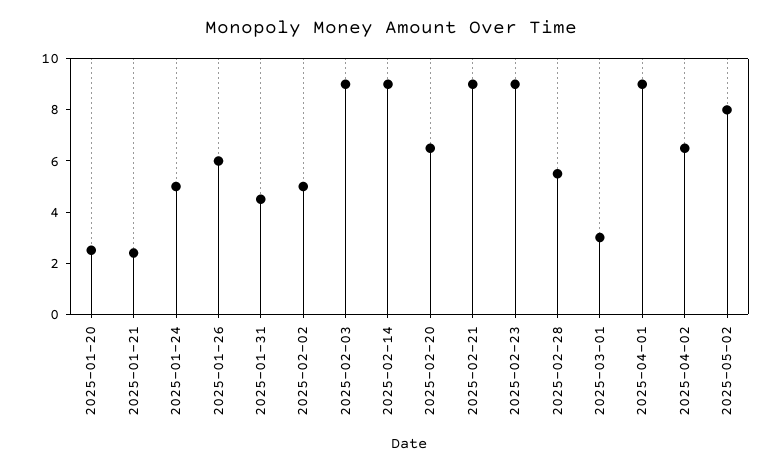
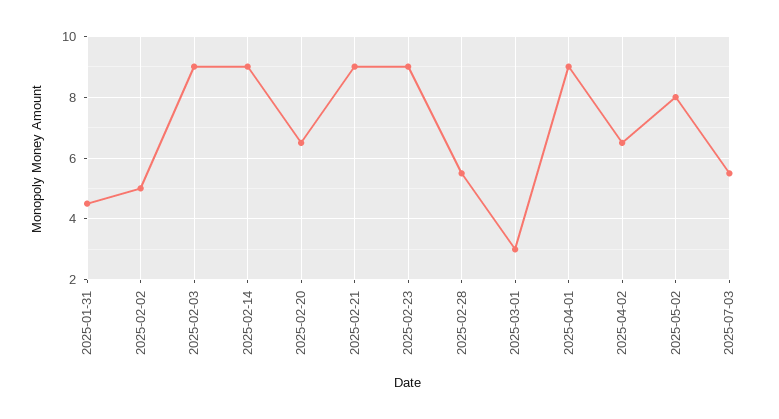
2025-01-20: 2.5 -> none
2025-01-21: 2.5 -> none
2025-01-24: 5 -> none
2025-01-26: 6 -> none
2025-07-03: none -> 5.5

